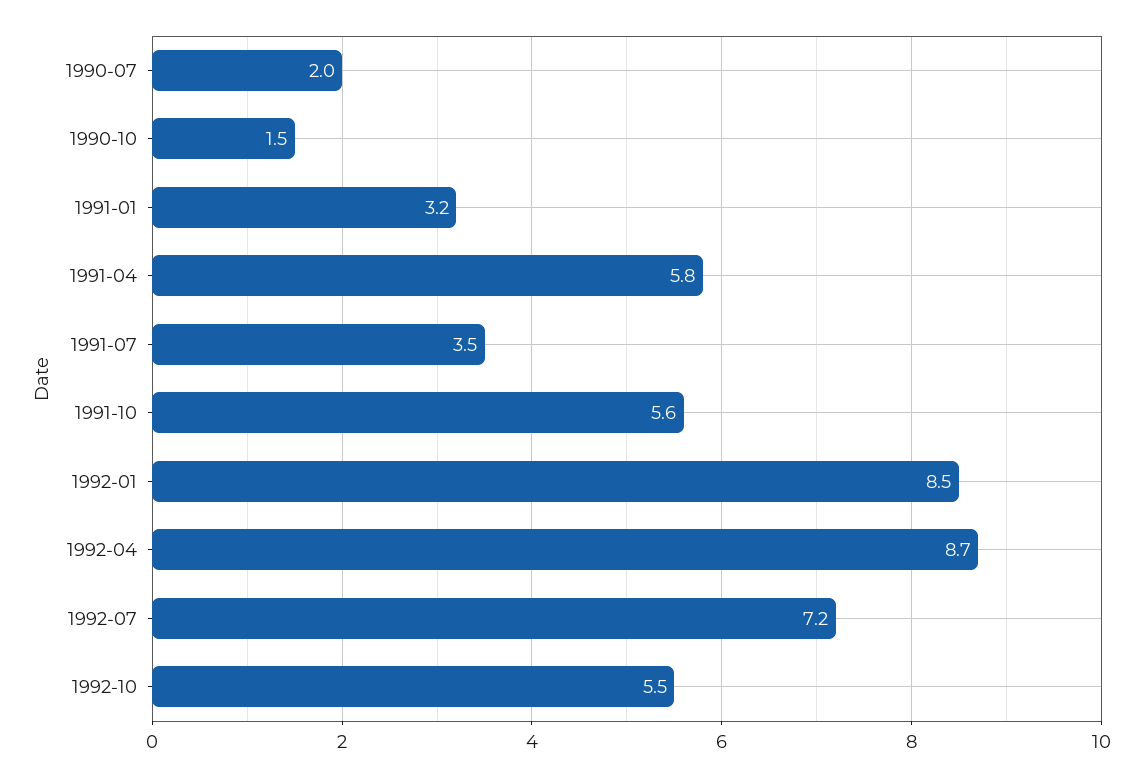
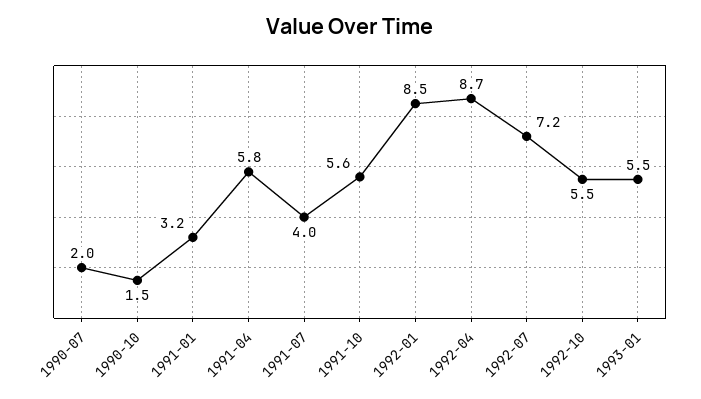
1991-07: 3.5 -> 4
1993-01: none -> 5.5

